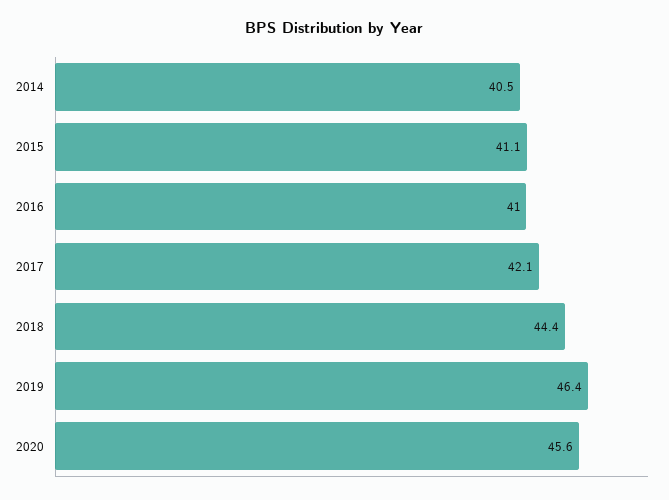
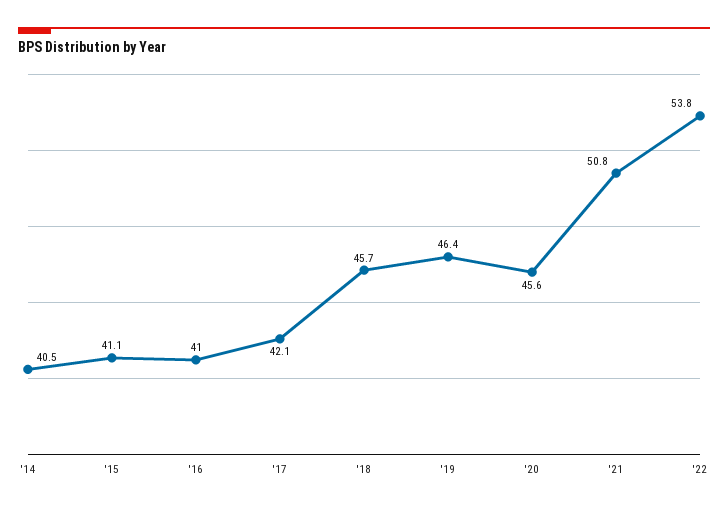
2018: 44.4 -> 45.7
'21: none -> 50.8
'22: none -> 53.8

